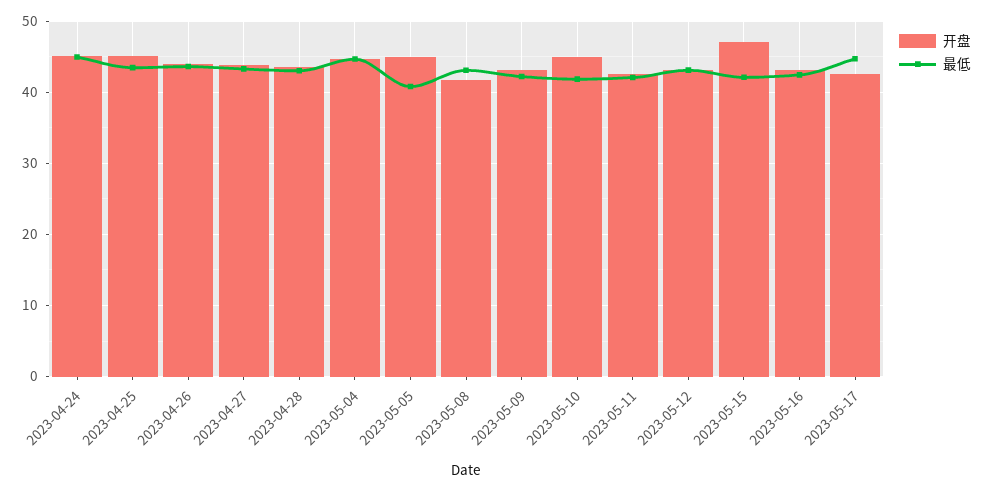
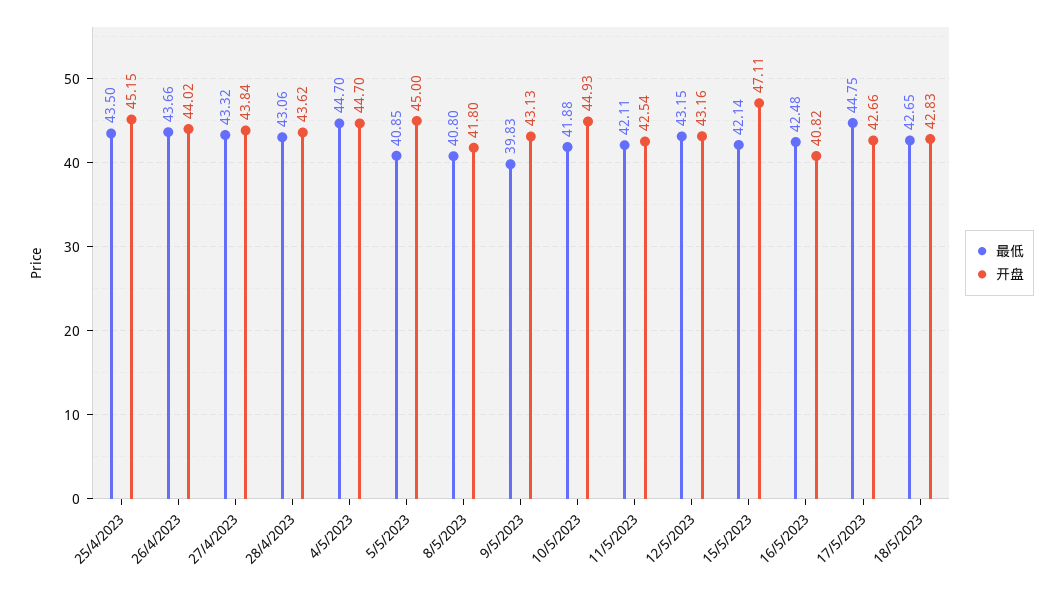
开盘, 2023-04-24: 45 -> none
最低, 2023-04-24: 45 -> none
最低, 2023-05-08: 43 -> 40.8
最低, 2023-05-09: 42 -> 39.83
开盘, 2023-05-16: 43 -> 40.82
最低, 18/5/2023: none -> 42.65
开盘, 18/5/2023: none -> 42.83

